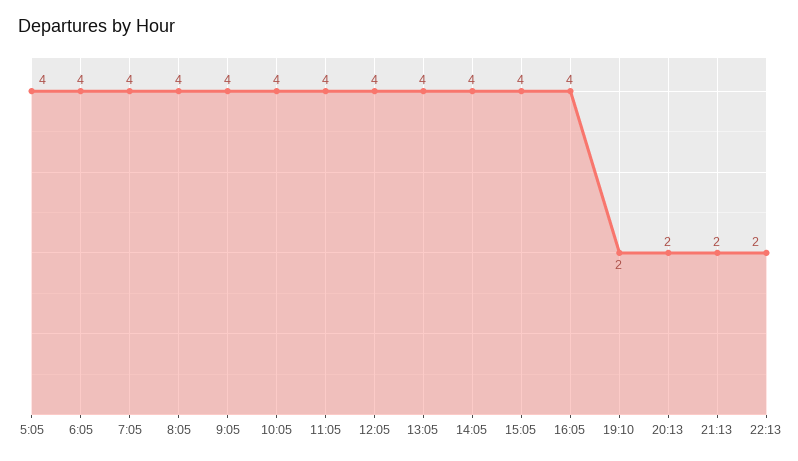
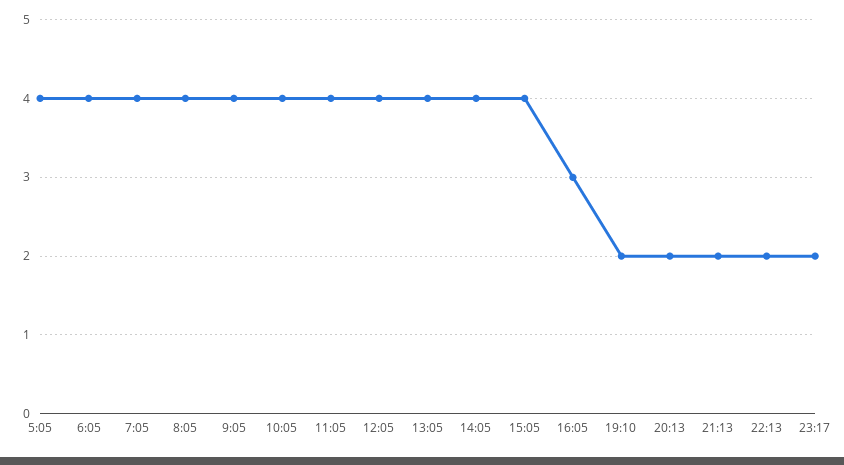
16:05: 4 -> 3
23:17: none -> 2

